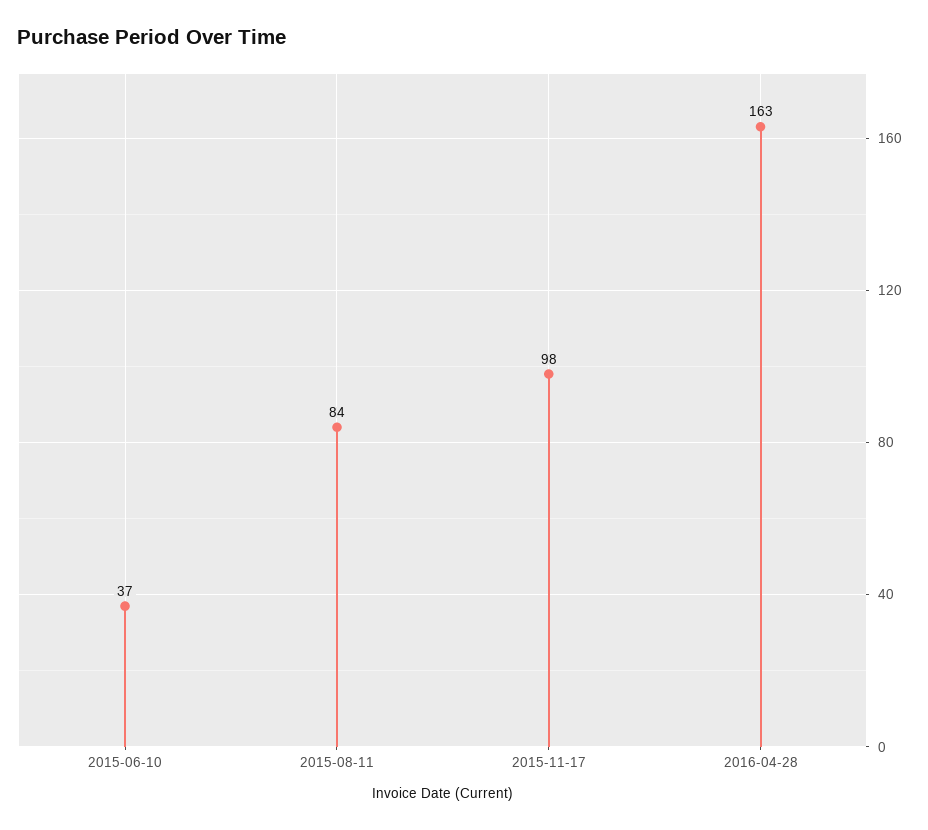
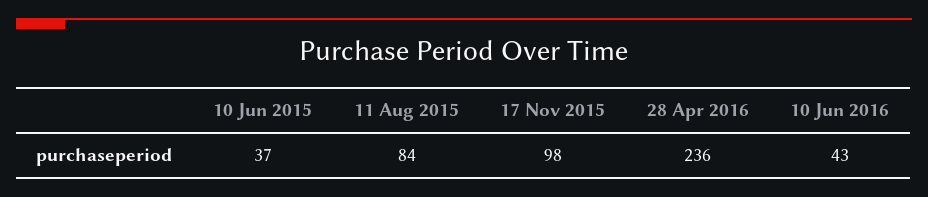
2016-04-28: 163 -> 236
10 Jun 2016: none -> 43

